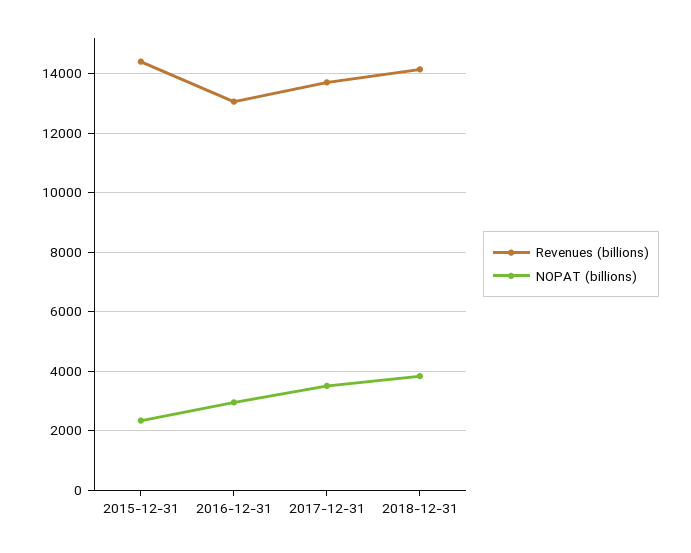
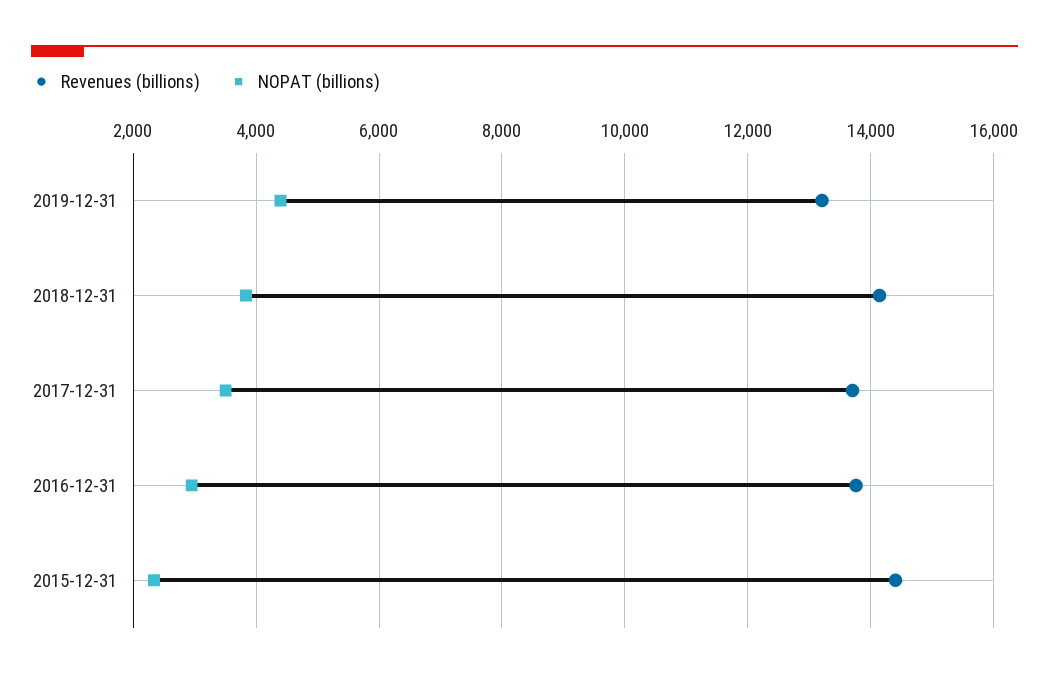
Revenues (billions), 2016-12-31: 13000 -> 13800
Revenues (billions), 2019-12-31: none -> 13200
NOPAT (billions), 2019-12-31: none -> 4400

